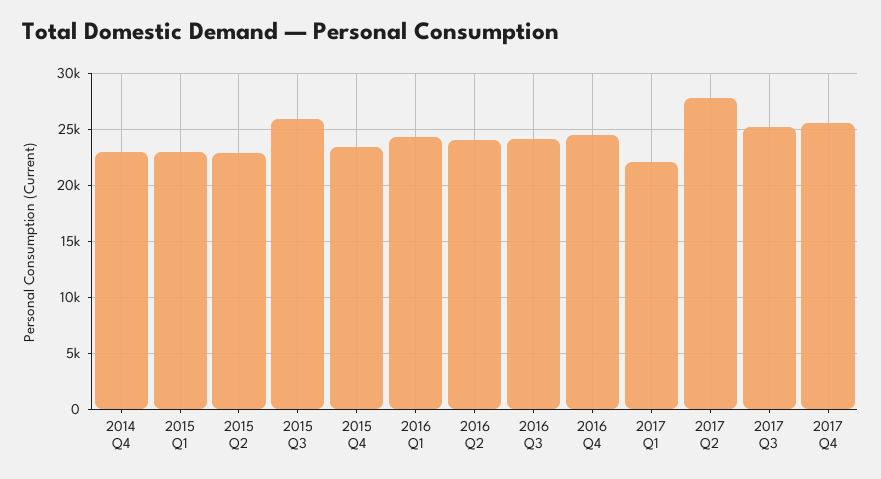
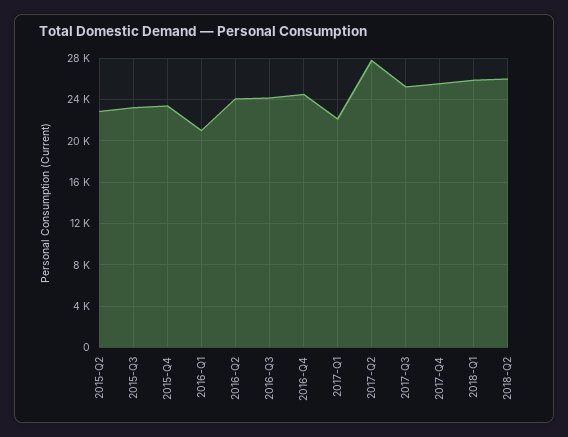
2014 Q4: 23000 -> none
2015 Q1: 23000 -> none
2015 Q3: 26000 -> 23000
2016 Q1: 24000 -> 21000
2018-Q1: none -> 26000
2018-Q2: none -> 26000

